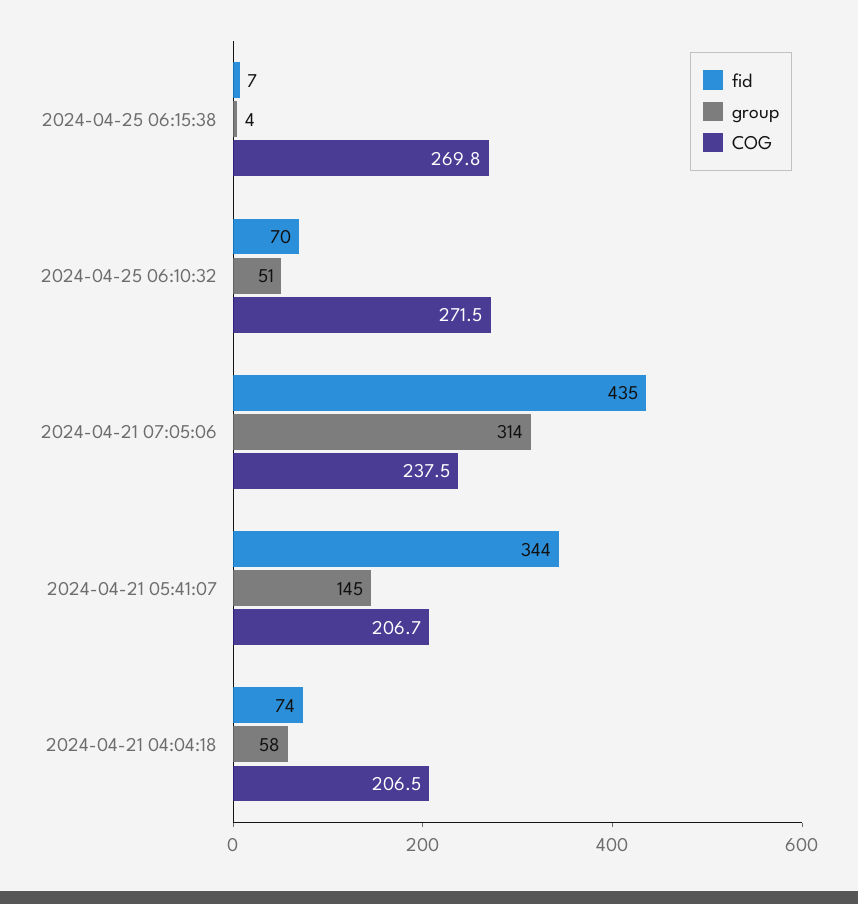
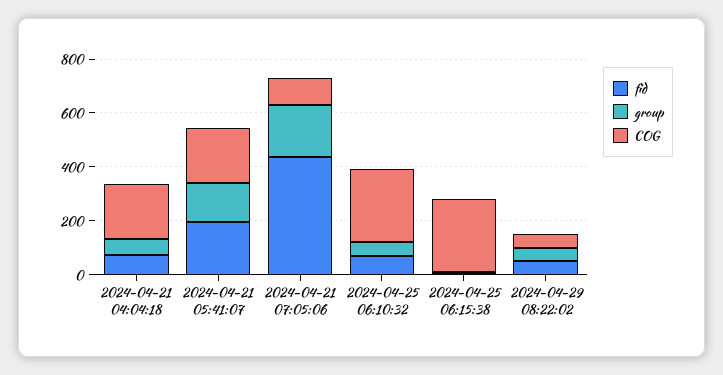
group, 2024-04-21 07:05:06: 314 -> 200
COG, 2024-04-21 07:05:06: 237.5 -> 100
fid, 2024-04-21 05:41:07: 344 -> 200
fid, 2024-04-29 08:22:02: none -> 50
group, 2024-04-29 08:22:02: none -> 50
COG, 2024-04-29 08:22:02: none -> 50

